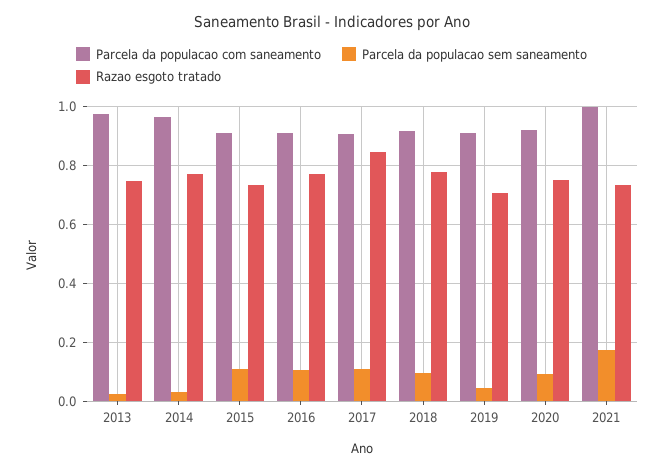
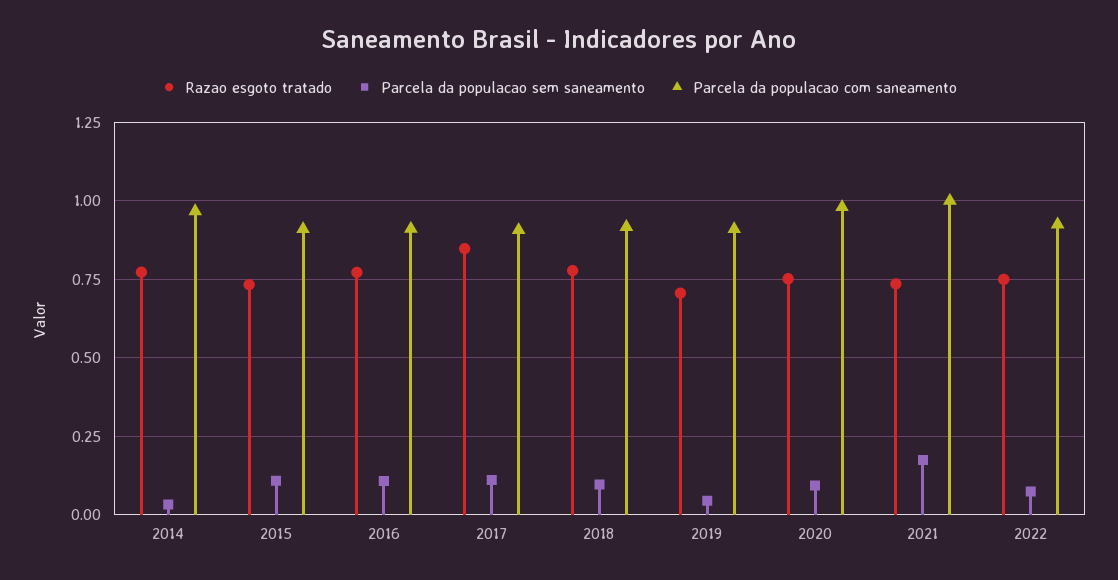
Parcela da populacao com saneamento, 2013: 0.975 -> none
Parcela da populacao sem saneamento, 2013: 0.025 -> none
Razao esgoto tratado, 2013: 0.75 -> none
Parcela da populacao com saneamento, 2020: 0.925 -> 0.975
Razao esgoto tratado, 2022: none -> 0.75
Parcela da populacao sem saneamento, 2022: none -> 0.075
Parcela da populacao com saneamento, 2022: none -> 0.925

